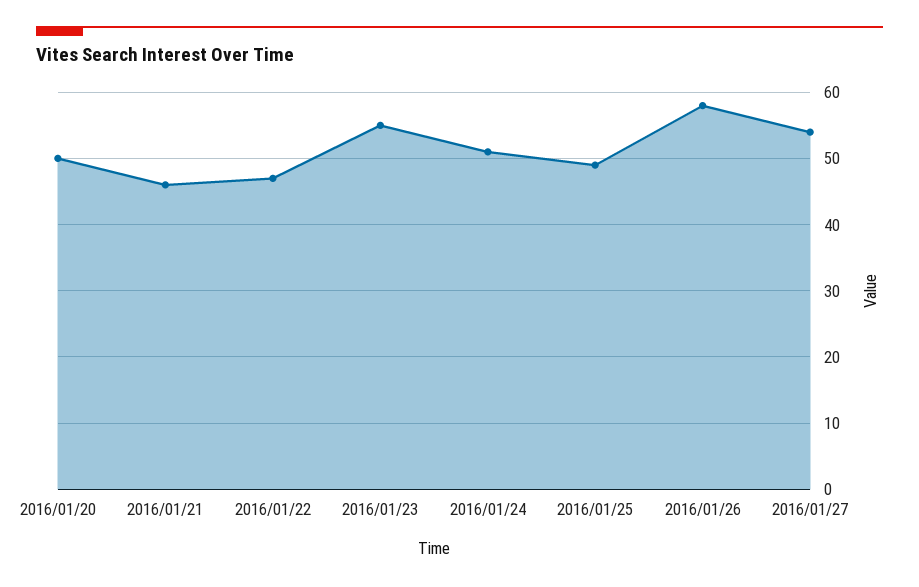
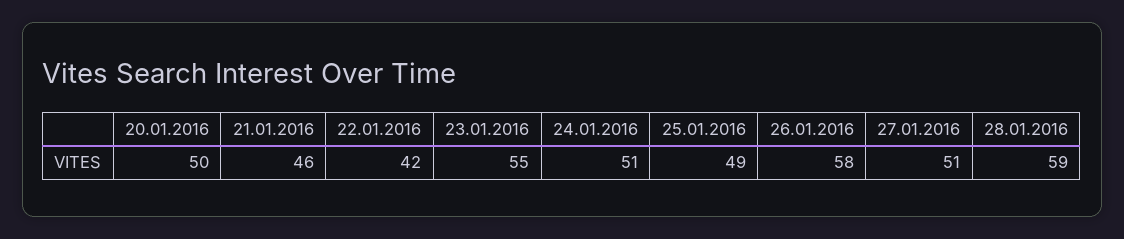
2016/01/22: 47 -> 42
2016/01/27: 54 -> 51
28.01.2016: none -> 59

